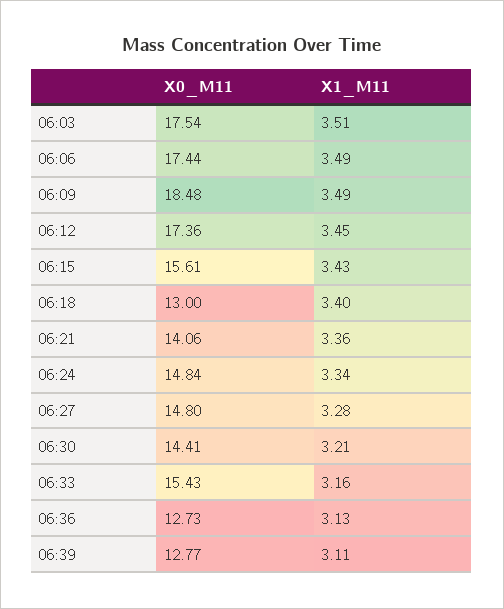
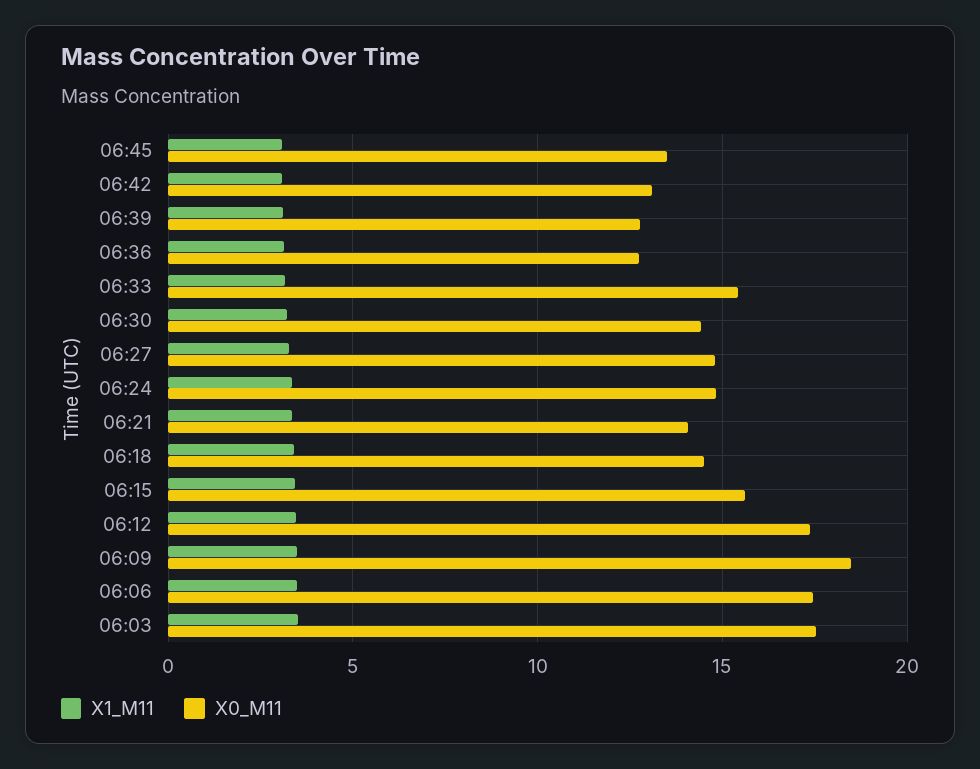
X0_M11, 06:18: 13 -> 14.5
X1_M11, 06:45: none -> 3
X0_M11, 06:45: none -> 13.5
X1_M11, 06:42: none -> 3
X0_M11, 06:42: none -> 13

